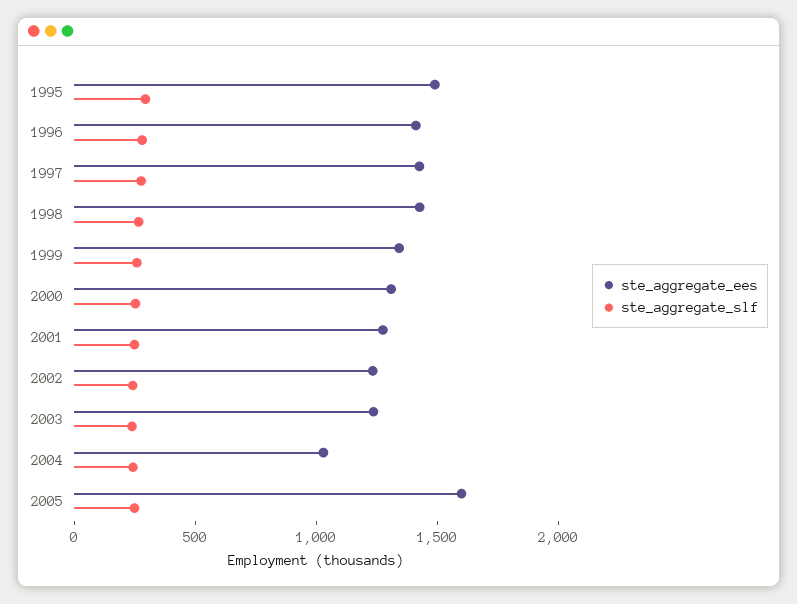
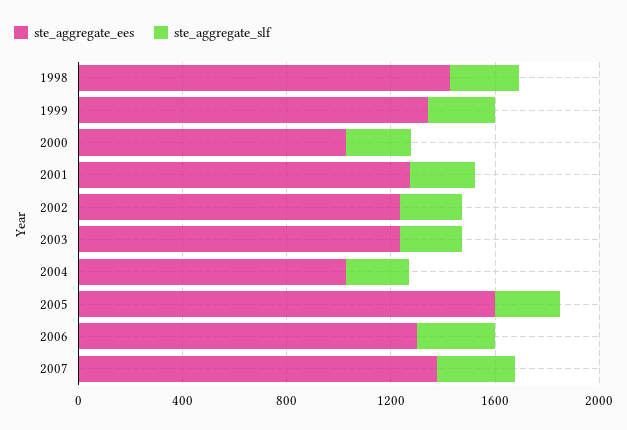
ste_aggregate_ees, 1995: 1500 -> none
ste_aggregate_slf, 1995: 300 -> none
ste_aggregate_ees, 1996: 1400 -> none
ste_aggregate_slf, 1996: 300 -> none
ste_aggregate_ees, 1997: 1400 -> none
ste_aggregate_slf, 1997: 300 -> none
ste_aggregate_ees, 2000: 1300 -> 1000
ste_aggregate_ees, 2006: none -> 1300
ste_aggregate_slf, 2006: none -> 300
ste_aggregate_ees, 2007: none -> 1400
ste_aggregate_slf, 2007: none -> 300

